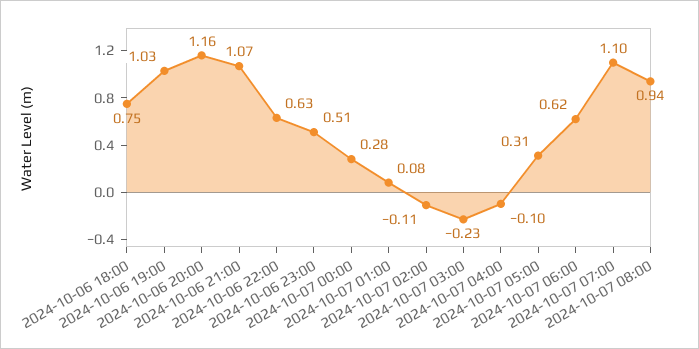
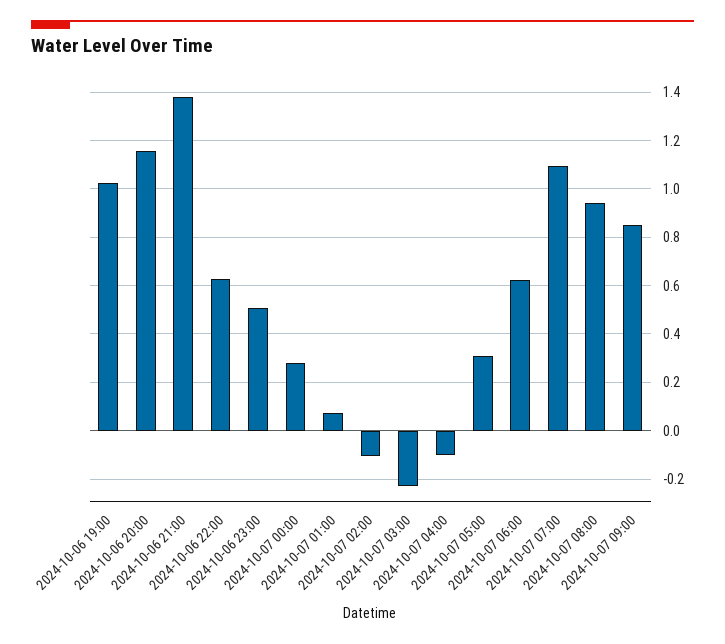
2024-10-06 18:00: 0.75 -> none
2024-10-06 21:00: 1.07 -> 1.375
2024-10-07 09:00: none -> 0.85

